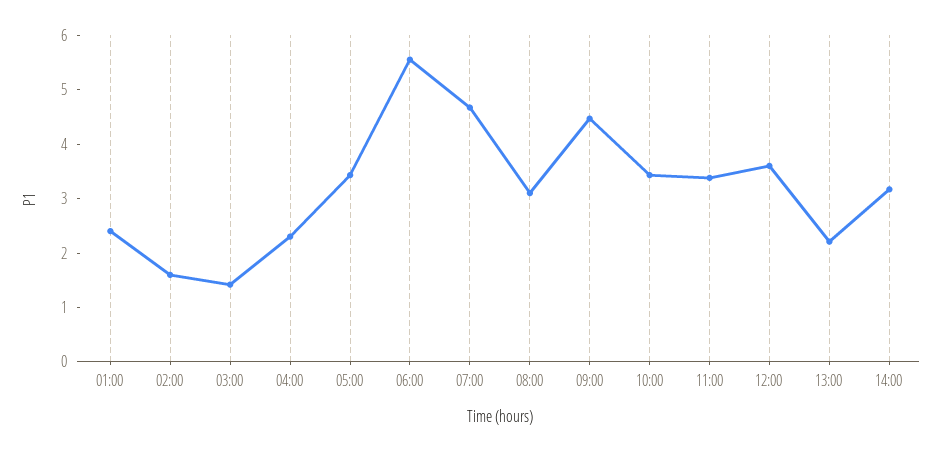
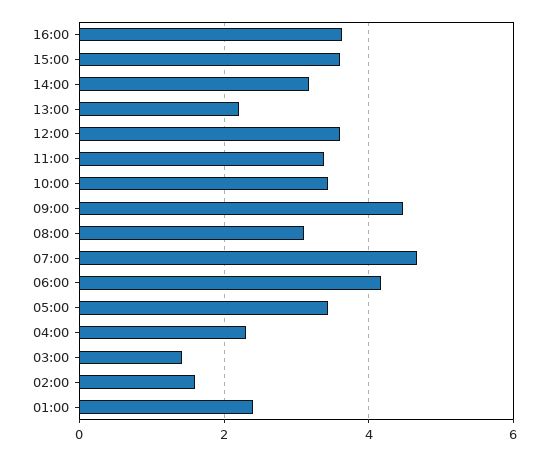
06:00: 5.6 -> 4.2
16:00: none -> 3.6
15:00: none -> 3.6

